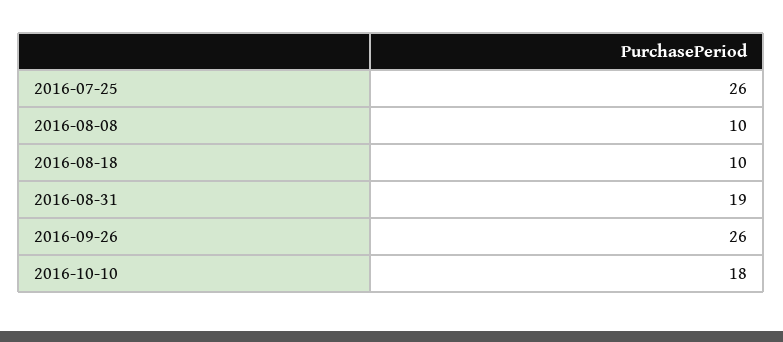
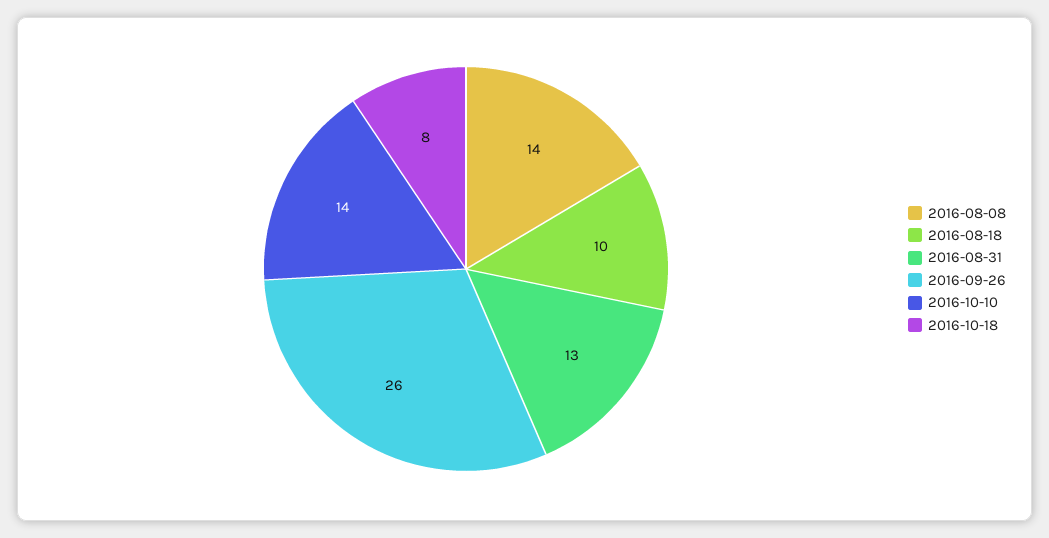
2016-07-25: 26 -> none
2016-08-08: 10 -> 14
2016-08-31: 19 -> 13
2016-10-10: 18 -> 14
2016-10-18: none -> 8

